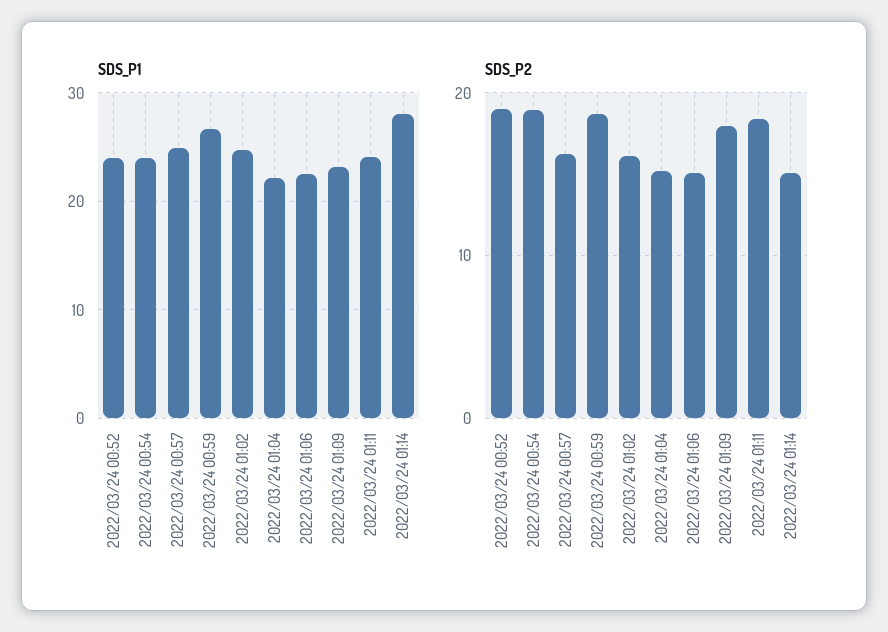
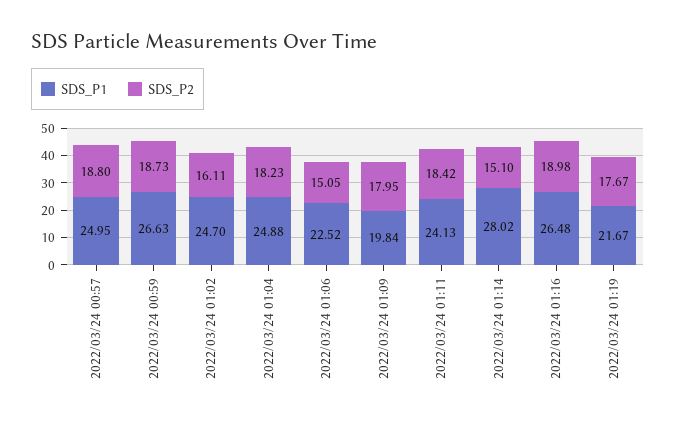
SDS_P1, 2022/03/24 00:52: 24 -> none
SDS_P1, 2022/03/24 00:54: 24 -> none
SDS_P1, 2022/03/24 01:04: 22 -> 24.88
SDS_P1, 2022/03/24 01:09: 23 -> 19.84
SDS_P2, 2022/03/24 00:52: 19 -> none
SDS_P2, 2022/03/24 00:54: 19 -> none
SDS_P2, 2022/03/24 00:57: 16 -> 18.8
SDS_P2, 2022/03/24 01:04: 15 -> 18.23
SDS_P1, 2022/03/24 01:16: none -> 26.48
SDS_P2, 2022/03/24 01:16: none -> 18.98
SDS_P1, 2022/03/24 01:19: none -> 21.67
SDS_P2, 2022/03/24 01:19: none -> 17.67

